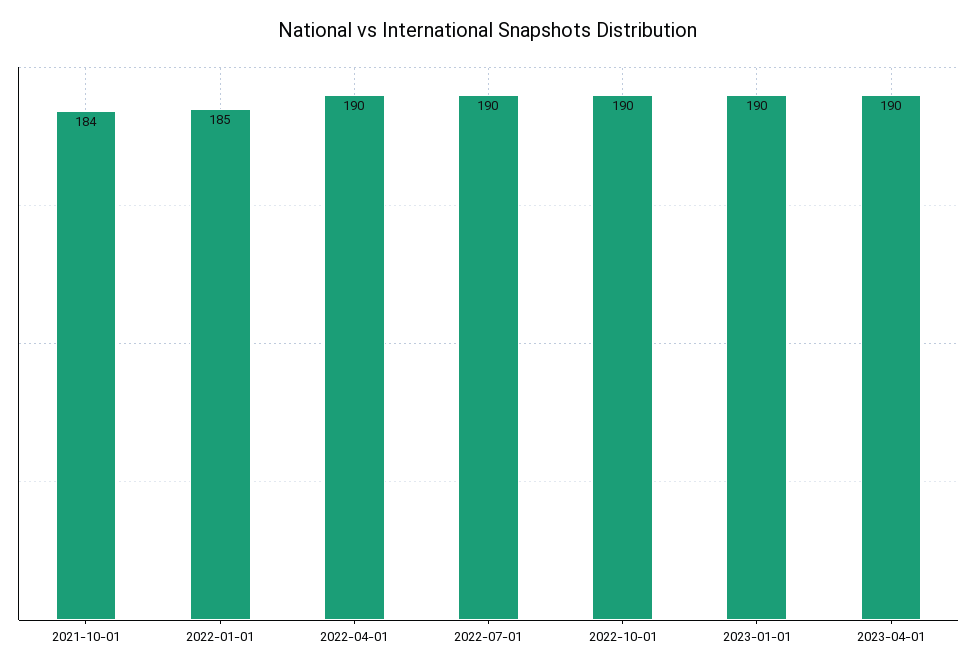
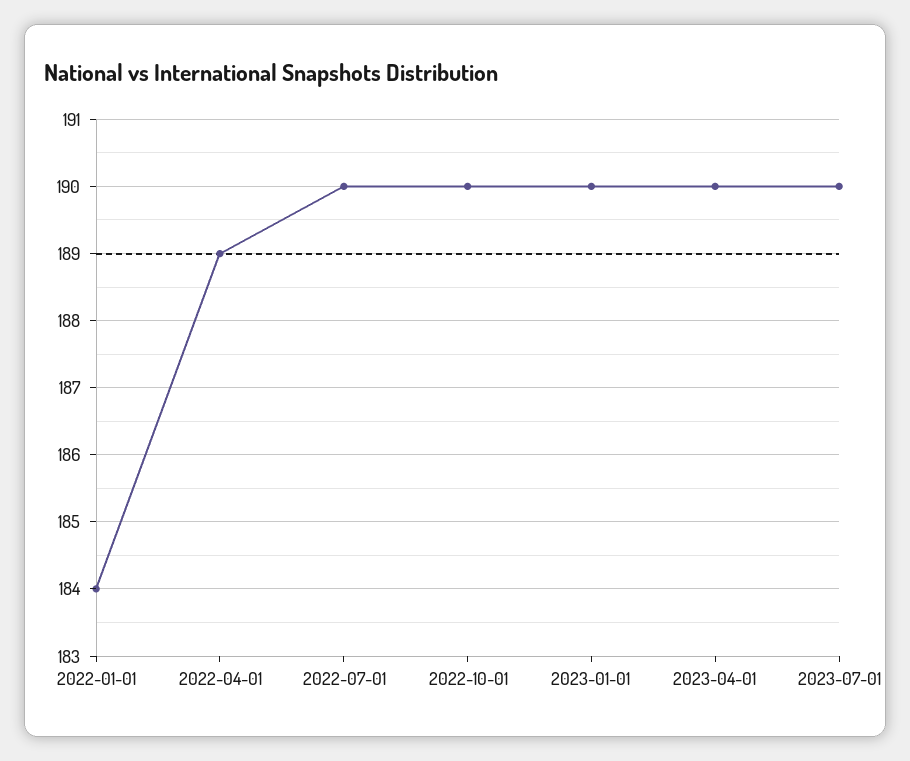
2021-10-01: 184 -> none
2022-01-01: 185 -> 184
2022-04-01: 190 -> 189
2023-07-01: none -> 190

